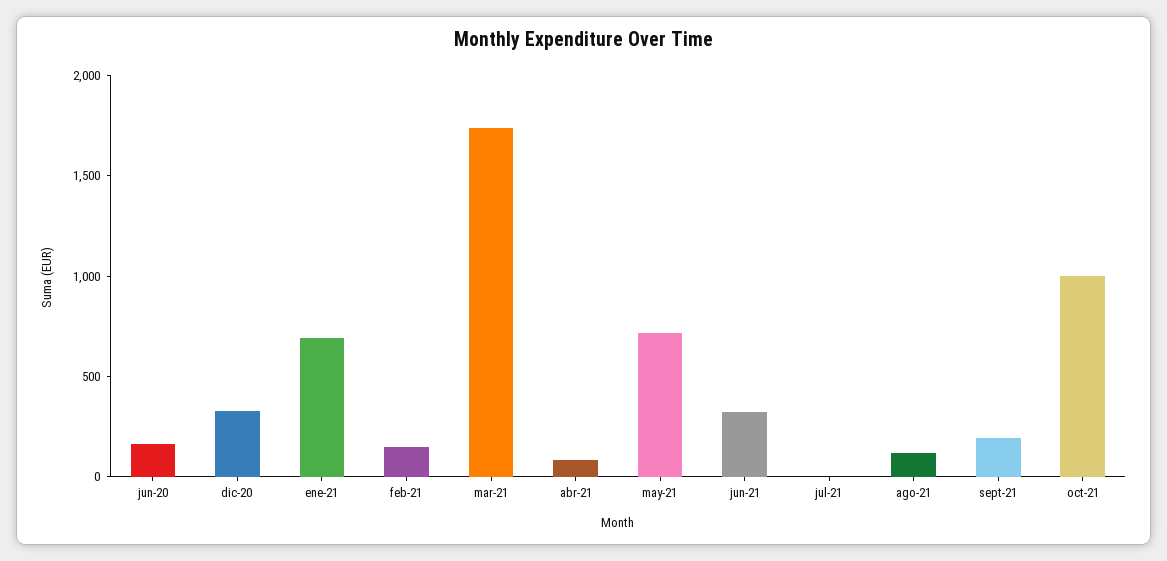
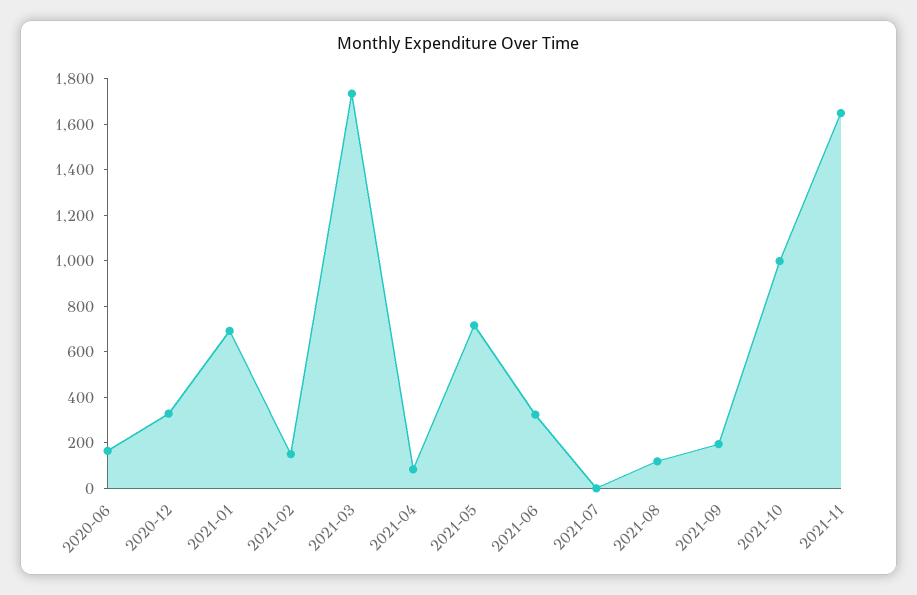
2021-11: none -> 1650

